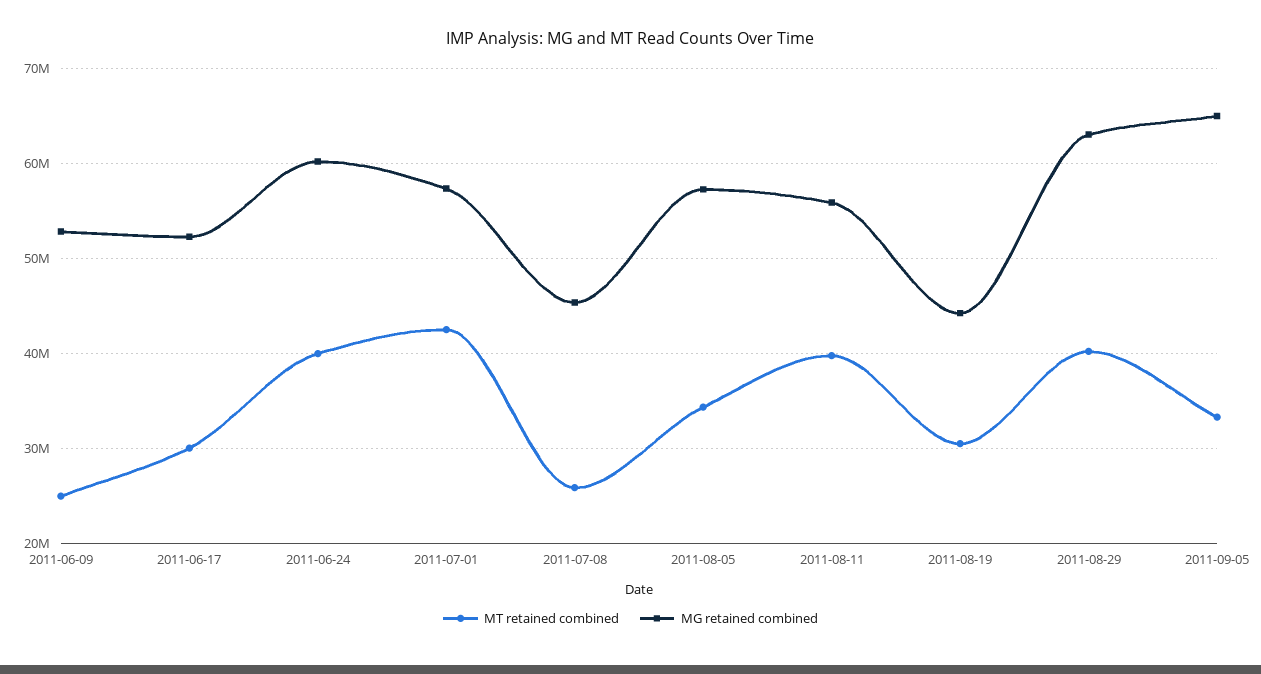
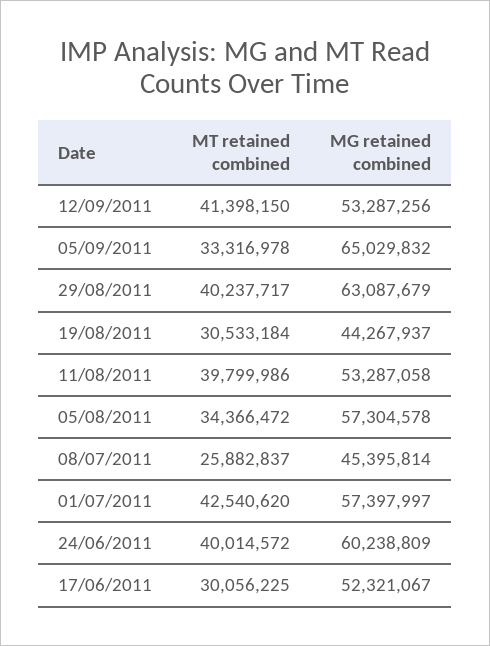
MT retained combined, 2011-06-09: 25000000 -> none
MG retained combined, 2011-06-09: 53000000 -> none
MG retained combined, 2011-08-11: 56000000 -> 53287058
MT retained combined, 12/09/2011: none -> 41398150
MG retained combined, 12/09/2011: none -> 53287256

